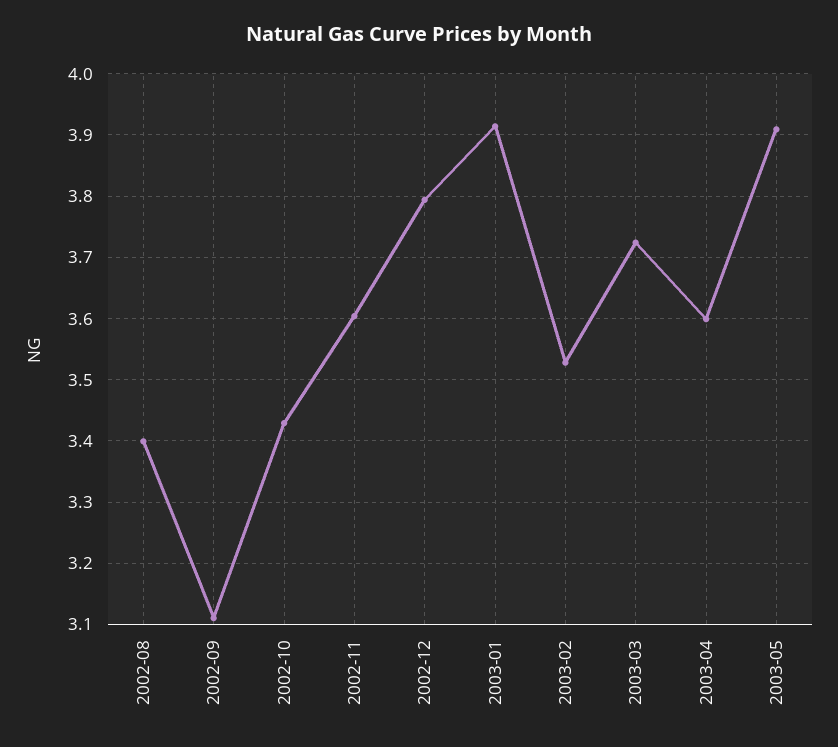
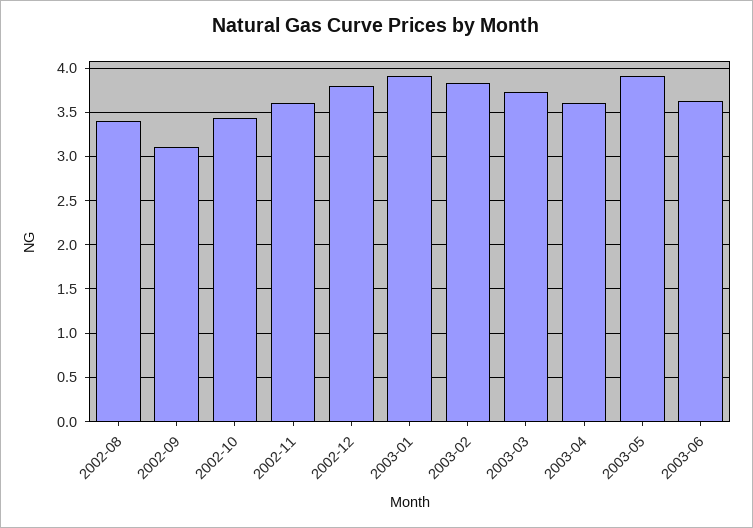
2003-02: 3.53 -> 3.8
2003-06: none -> 3.6

